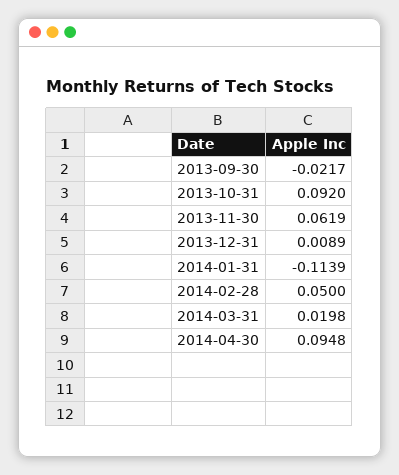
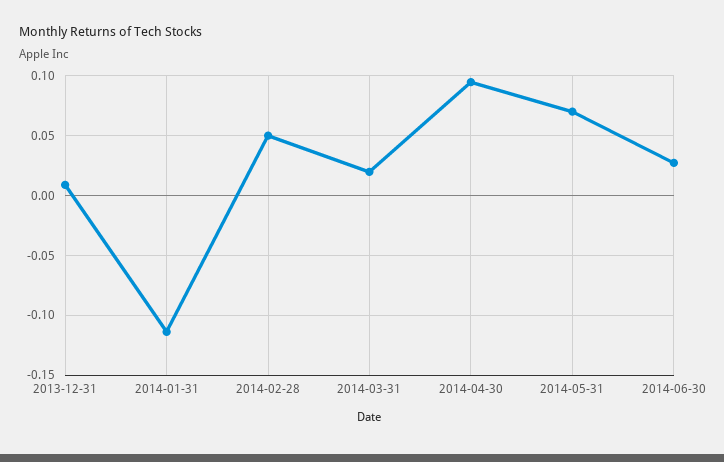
2013-09-30: -0.0217 -> none
2013-10-31: 0.092 -> none
2013-11-30: 0.0619 -> none
2014-05-31: none -> 0.07
2014-06-30: none -> 0.03

